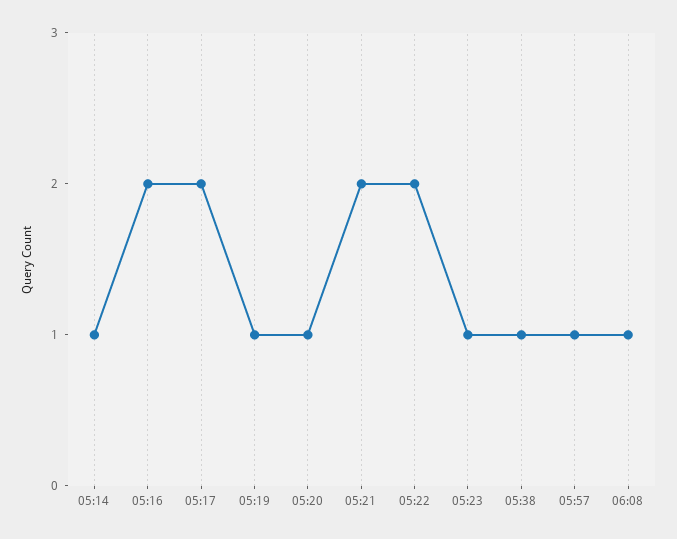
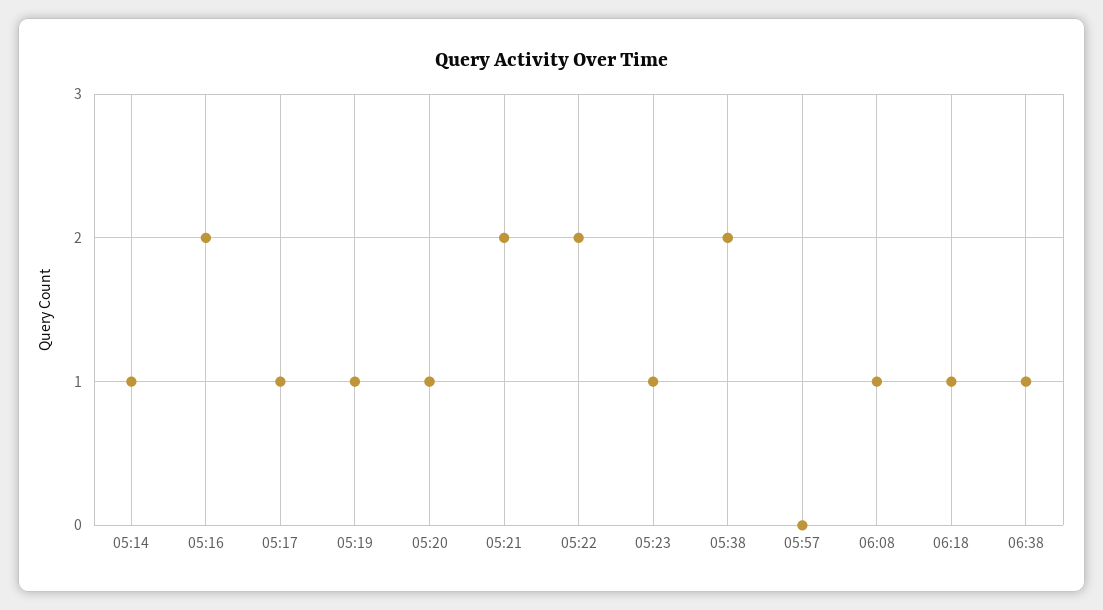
05:17: 2 -> 1
05:38: 1 -> 2
05:57: 1 -> 0
06:18: none -> 1
06:38: none -> 1

